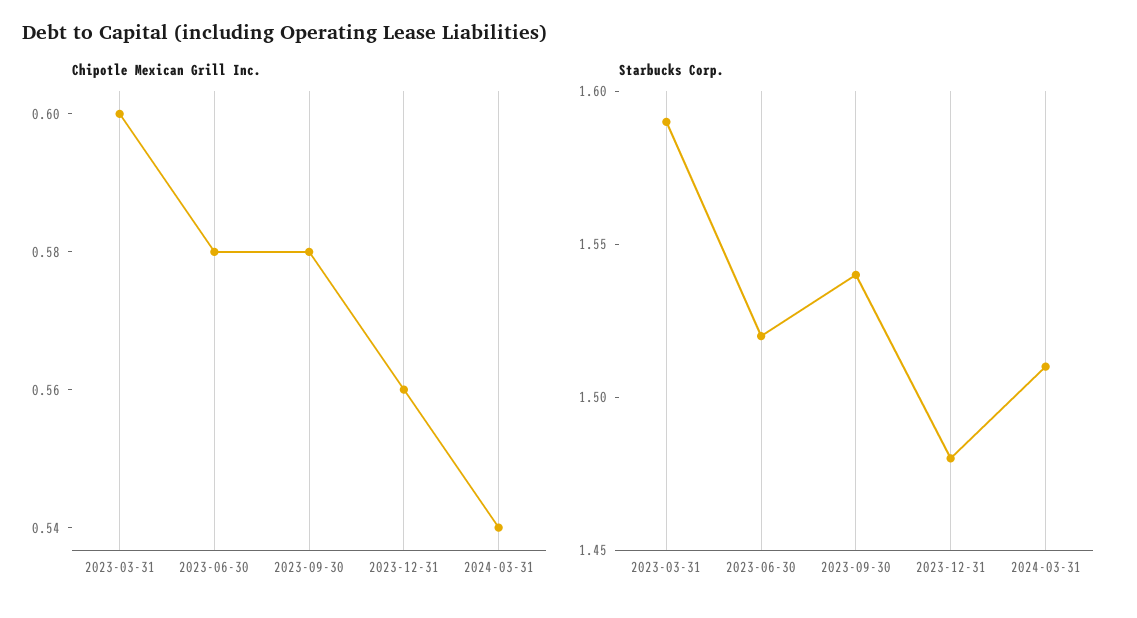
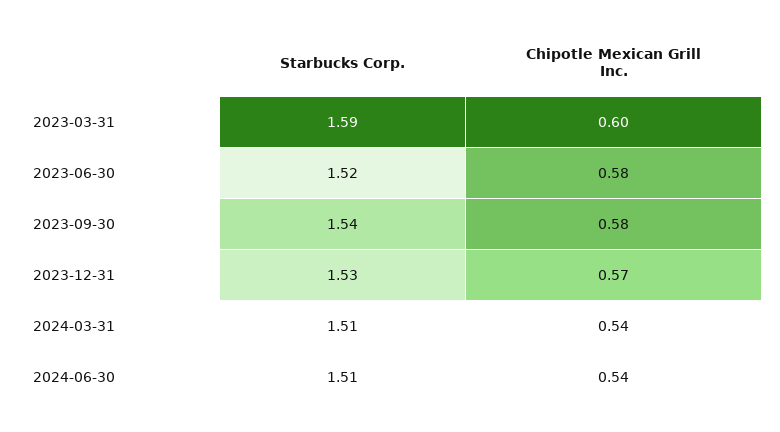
Chipotle Mexican Grill Inc., 2023-12-31: 0.56 -> 0.57
Starbucks Corp., 2023-12-31: 1.48 -> 1.53
Starbucks Corp., 2024-06-30: none -> 1.51
Chipotle Mexican Grill Inc., 2024-06-30: none -> 0.54

